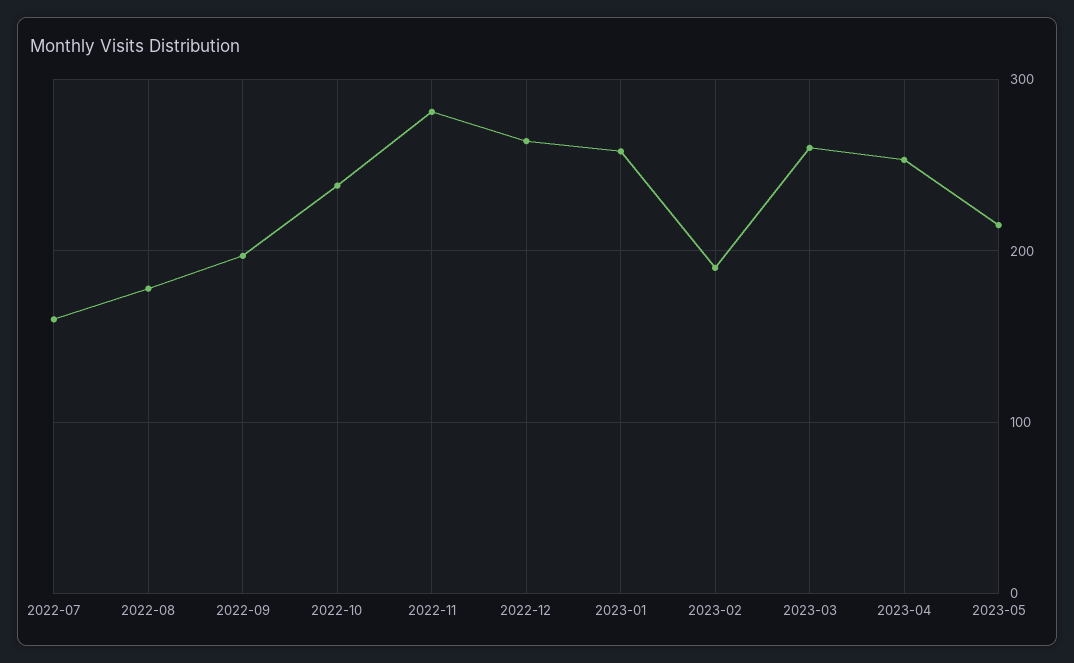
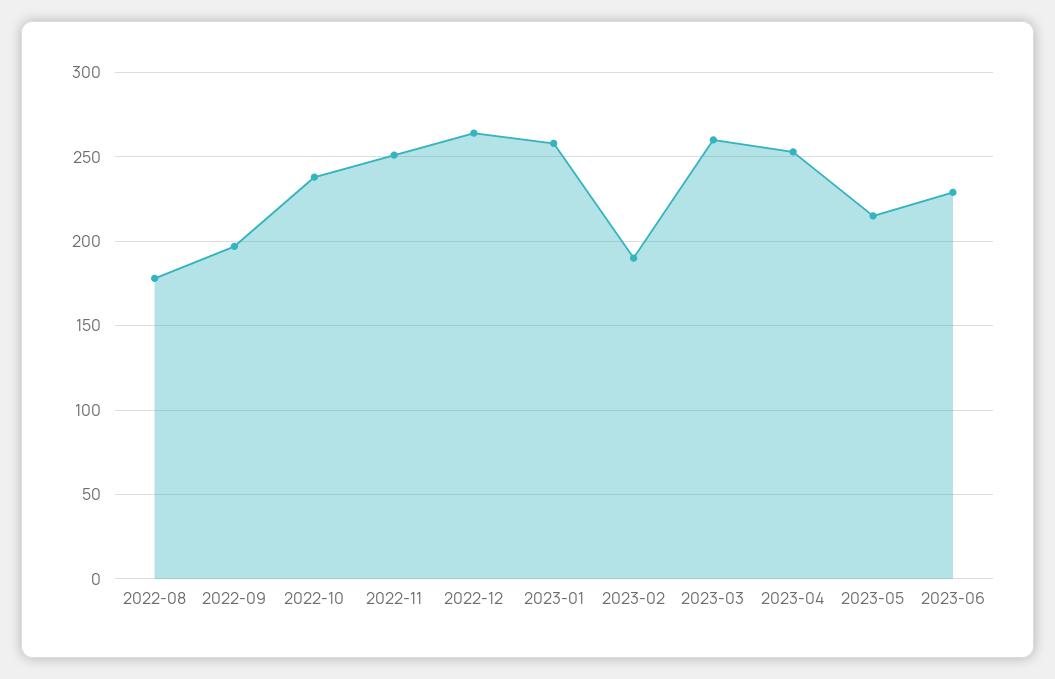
2022-07: 160 -> none
2022-11: 280 -> 250
2023-06: none -> 230

